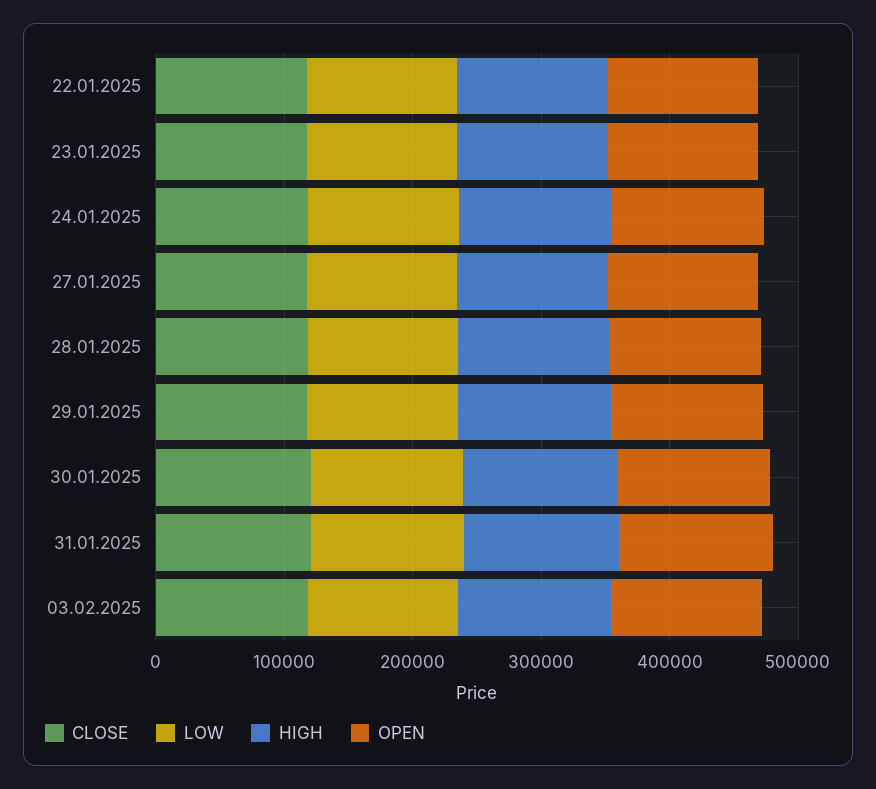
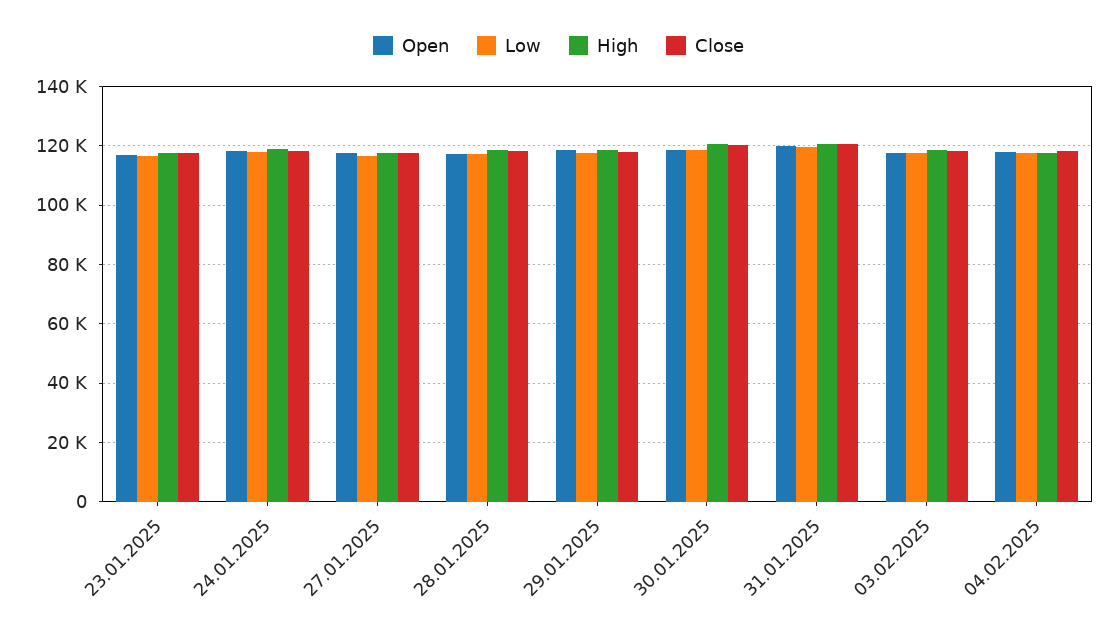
CLOSE, 22.01.2025: 120000 -> none
LOW, 22.01.2025: 120000 -> none
HIGH, 22.01.2025: 120000 -> none
OPEN, 22.01.2025: 120000 -> none
OPEN, 04.02.2025: none -> 117500
LOW, 04.02.2025: none -> 117500
HIGH, 04.02.2025: none -> 117500
CLOSE, 04.02.2025: none -> 117500

